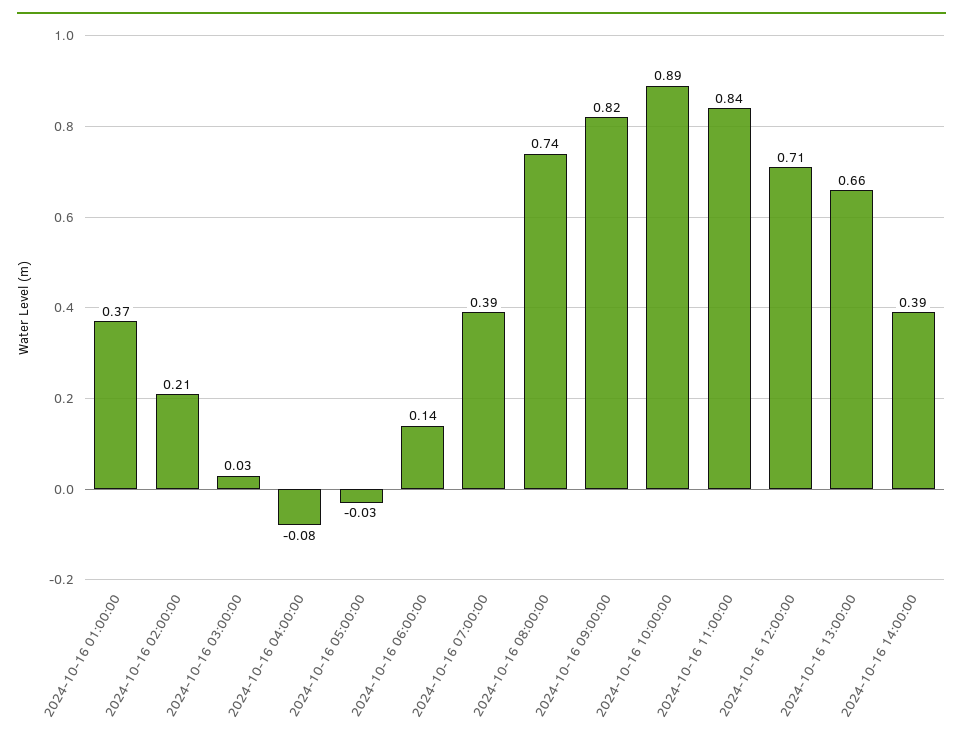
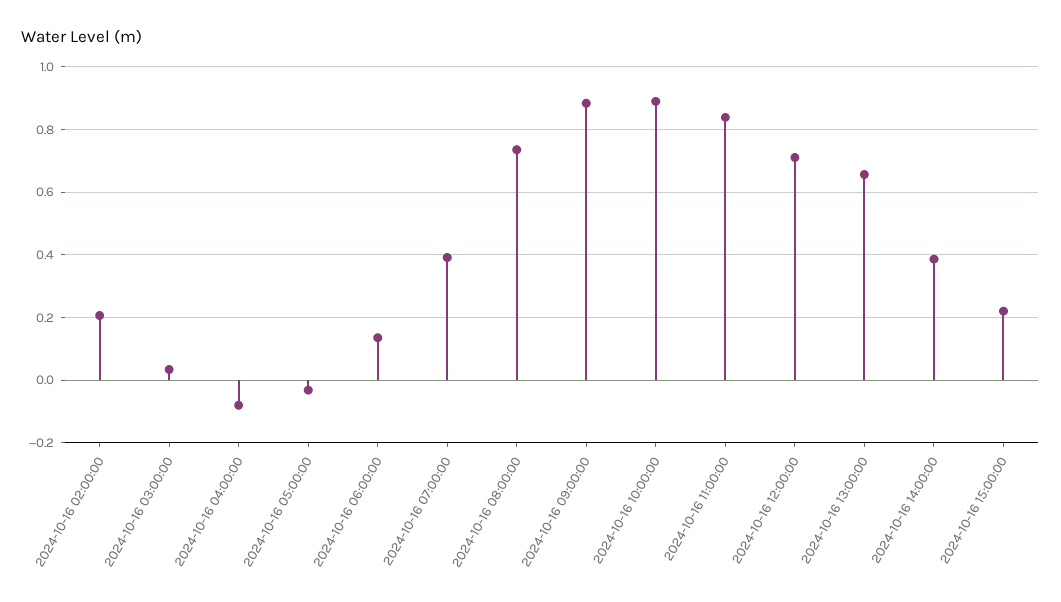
2024-10-16 01:00:00: 0.37 -> none
2024-10-16 09:00:00: 0.82 -> 0.88
2024-10-16 15:00:00: none -> 0.22

